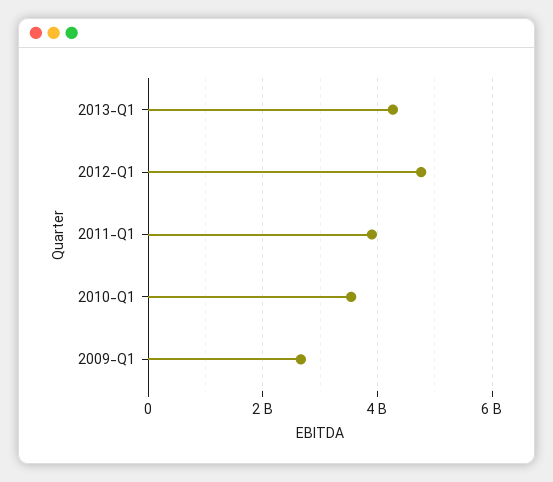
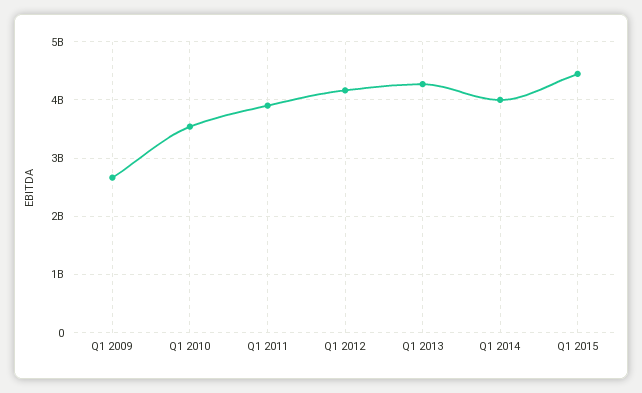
2012-Q1: 4800000000 -> 4200000000
Q1 2014: none -> 4000000000
Q1 2015: none -> 4400000000

